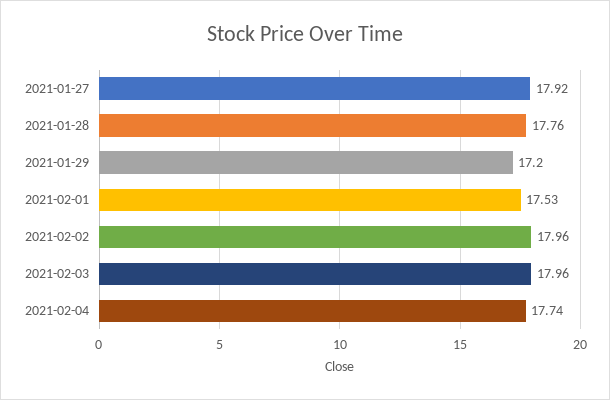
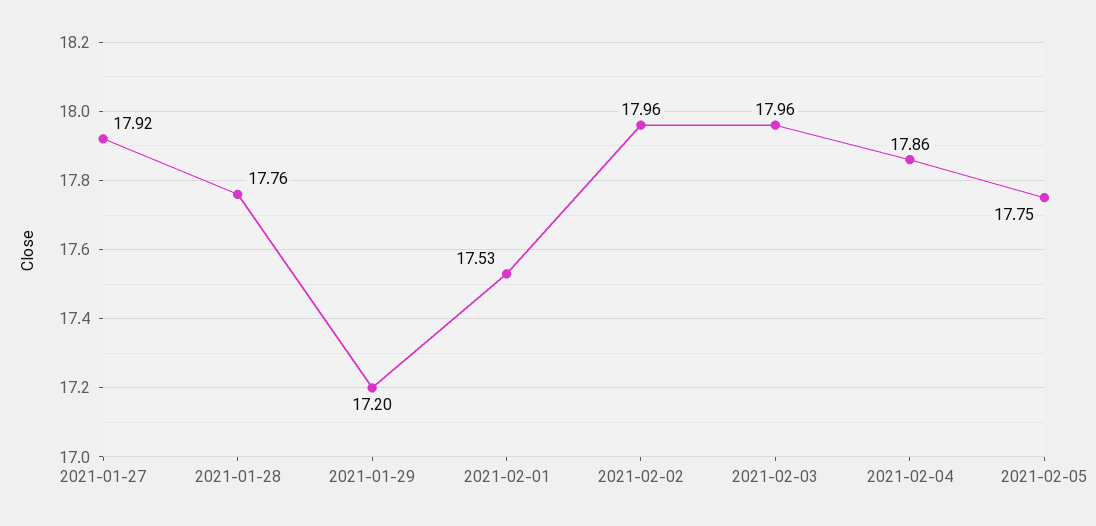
2021-02-04: 17.74 -> 17.86
2021-02-05: none -> 17.75

